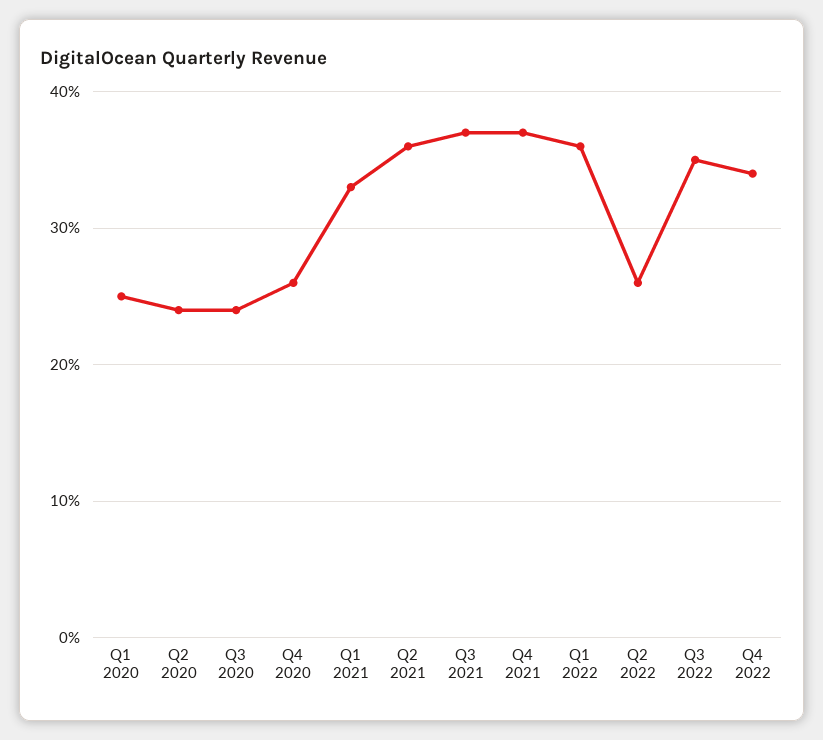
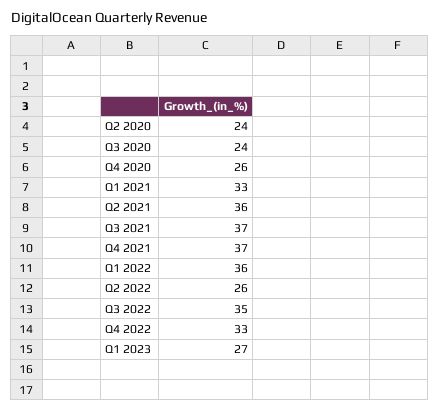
Q1 2020: 25 -> none
Q4 2022: 34 -> 33
Q1 2023: none -> 27

